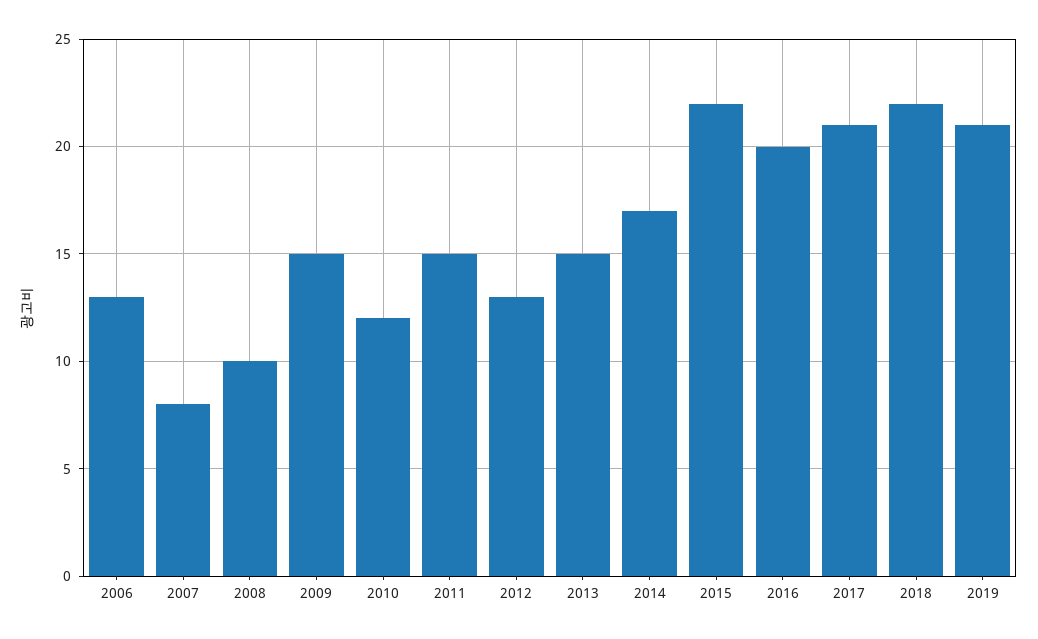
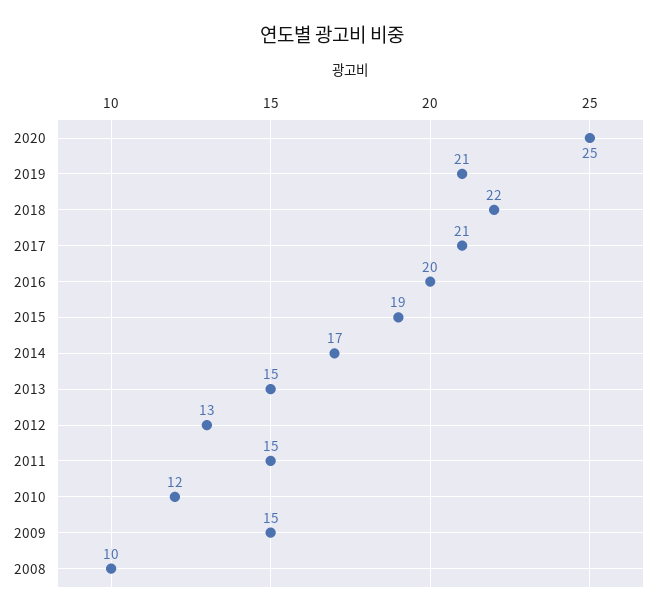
2006: 13 -> none
2007: 8 -> none
2015: 22 -> 19
2020: none -> 25

